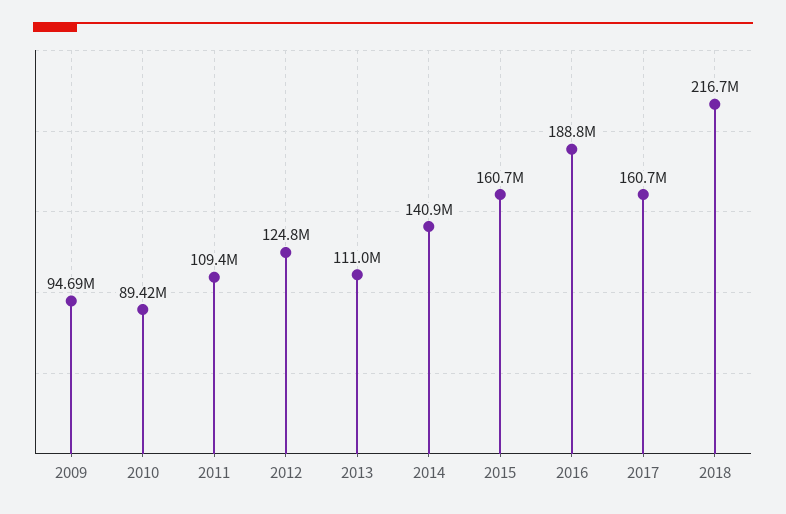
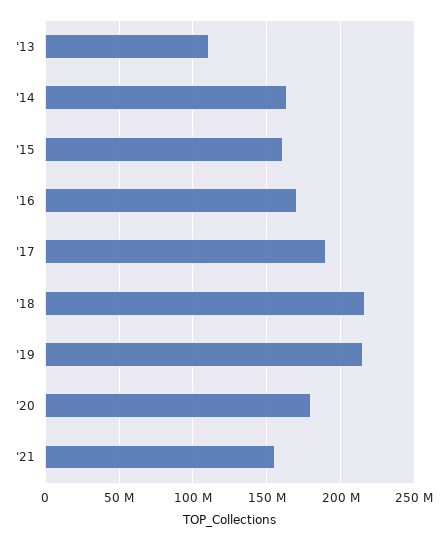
2009: 94690000 -> none
2010: 89420000 -> none
2011: 109400000 -> none
2012: 124800000 -> none
2014: 140900000 -> 165000000
2016: 188800000 -> 170000000
2017: 160700000 -> 190000000
'19: none -> 215000000
'20: none -> 180000000
'21: none -> 155000000

